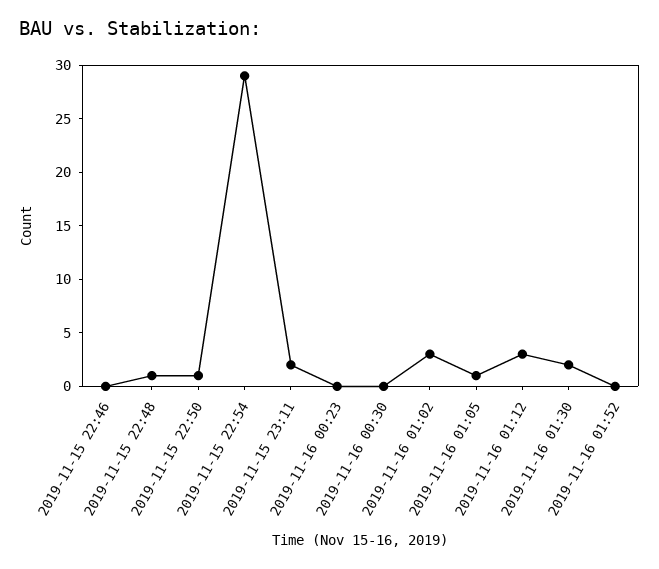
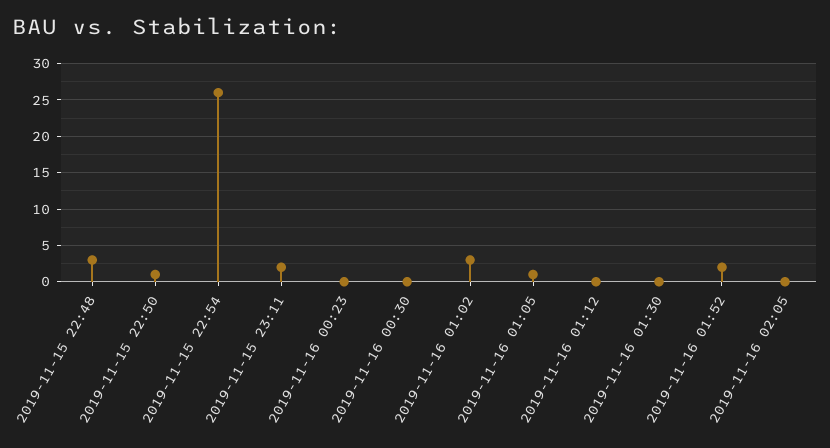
2019-11-15 22:46: 0 -> none
2019-11-15 22:48: 1 -> 3
2019-11-15 22:54: 29 -> 26
2019-11-16 01:12: 3 -> 0
2019-11-16 01:30: 2 -> 0
2019-11-16 01:52: 0 -> 2
2019-11-16 02:05: none -> 0

